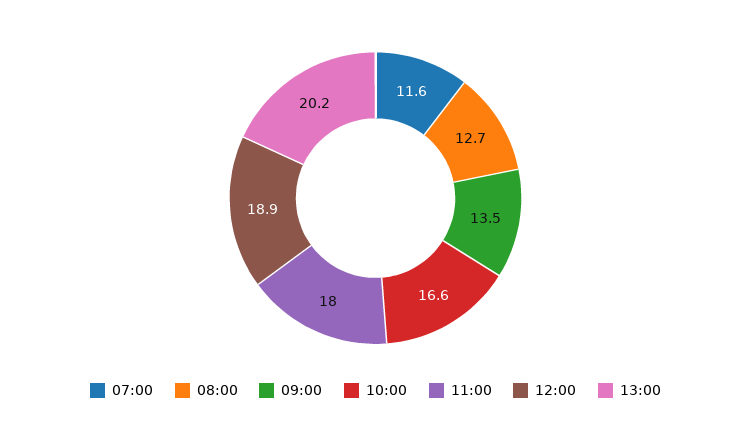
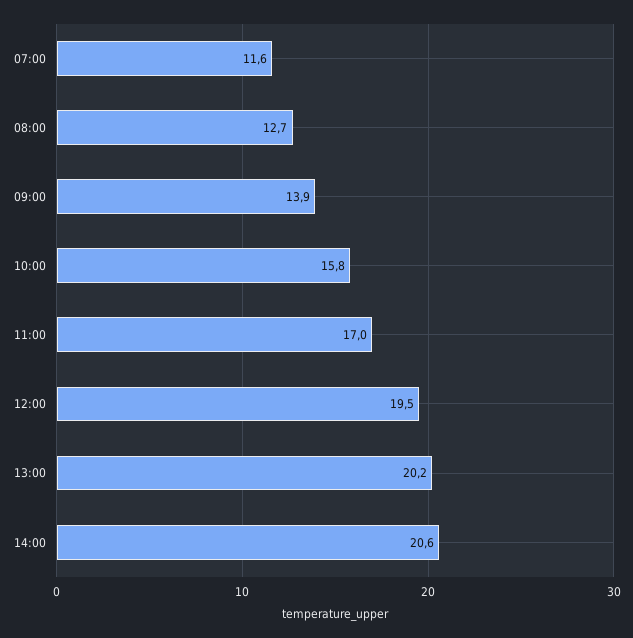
09:00: 13.5 -> 13.9
10:00: 16.6 -> 15.8
11:00: 18 -> 17
12:00: 18.9 -> 19.5
14:00: none -> 20.6

